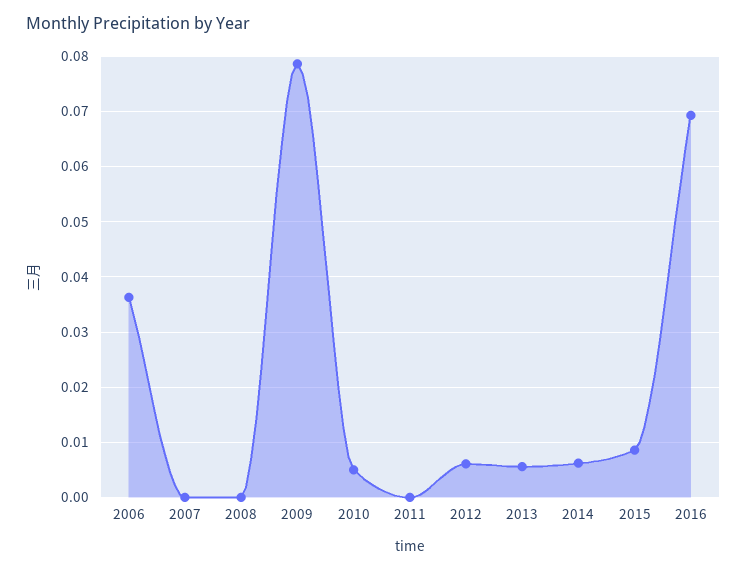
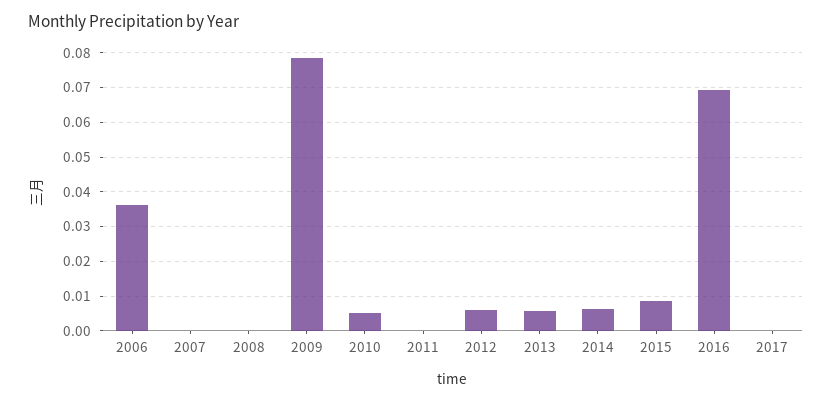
2017: none -> 0

